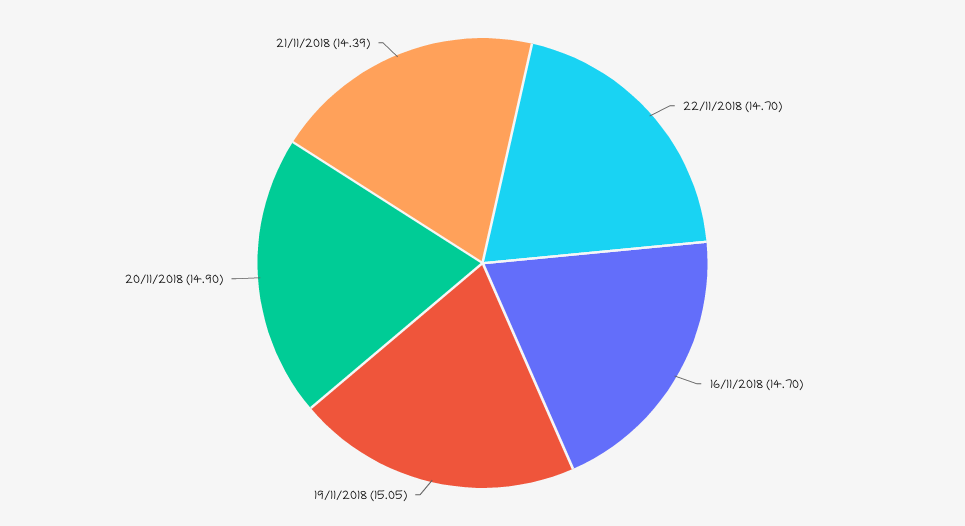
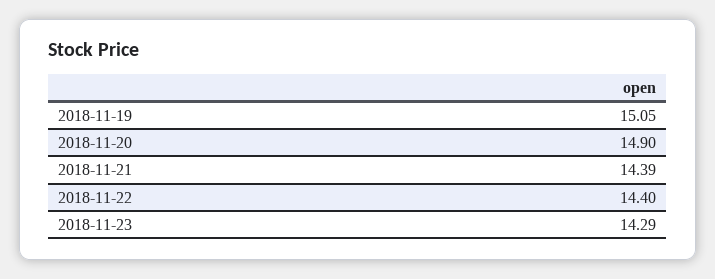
22/11/2018: 14.7 -> 14.4
16/11/2018: 14.7 -> none
2018-11-23: none -> 14.29

